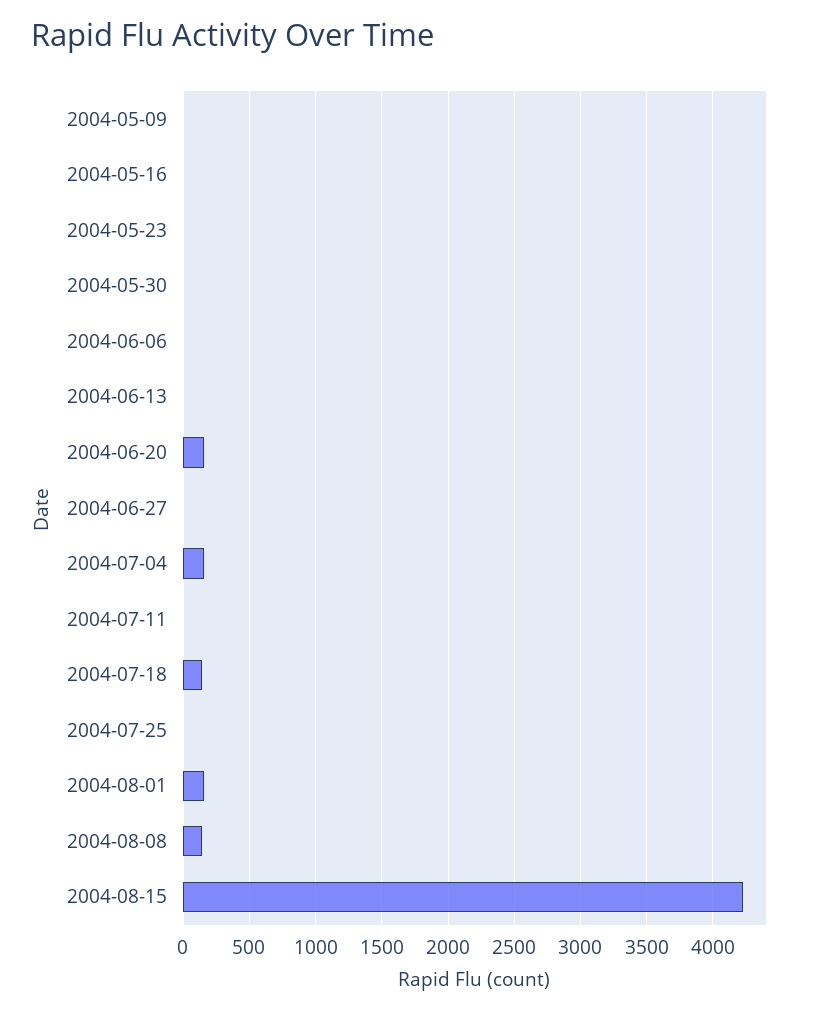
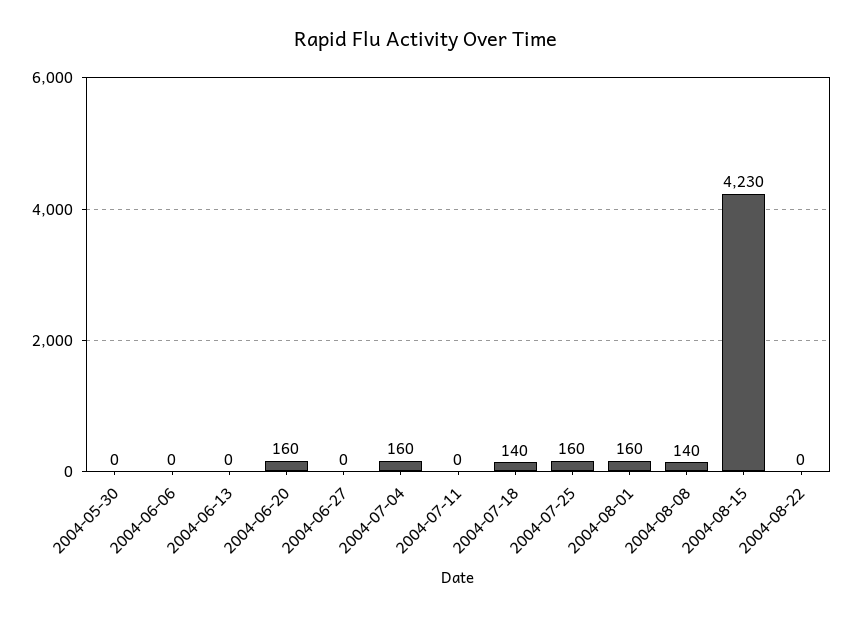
2004-05-09: 0 -> none
2004-05-16: 0 -> none
2004-05-23: 0 -> none
2004-07-25: 0 -> 160
2004-08-22: none -> 0

